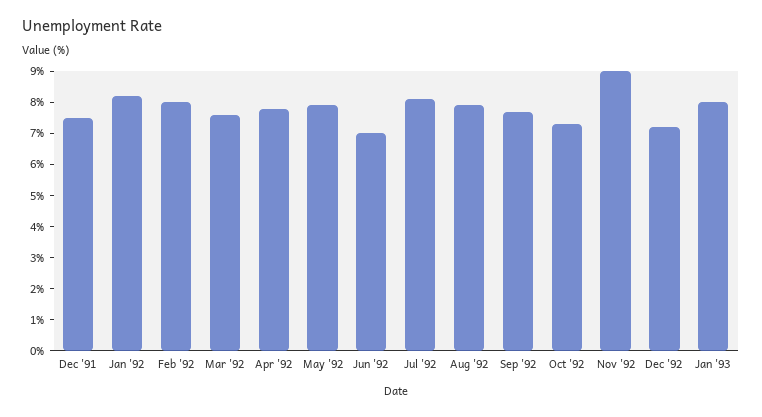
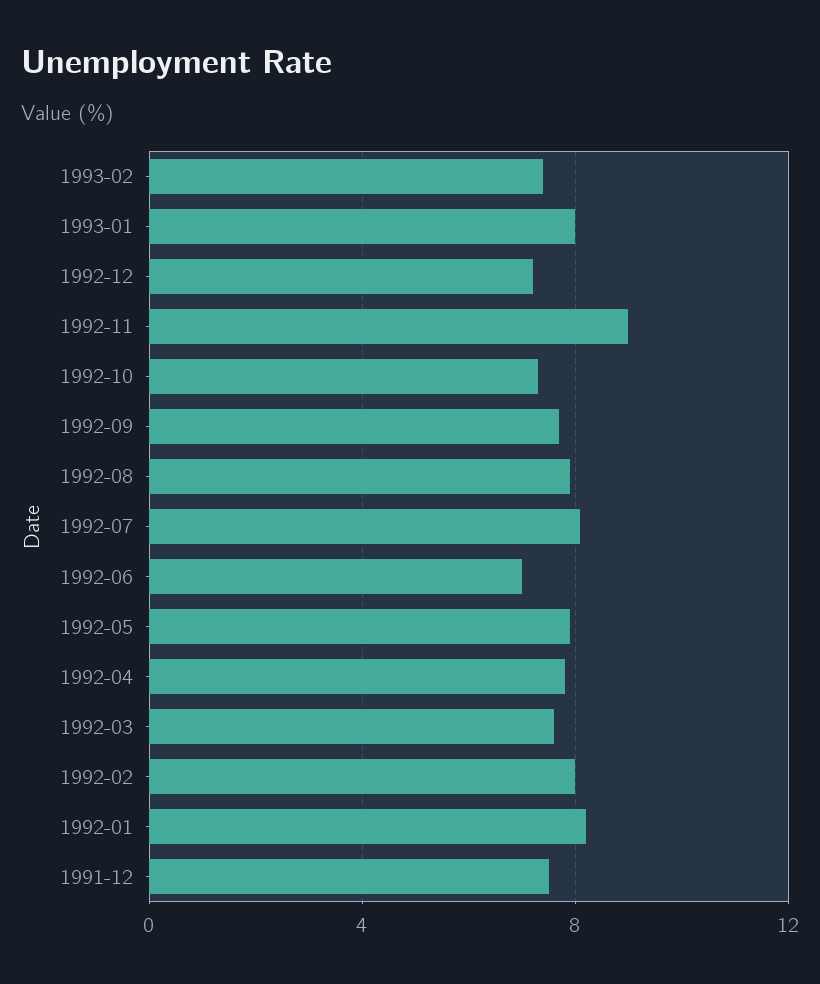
1993-02: none -> 7.5

